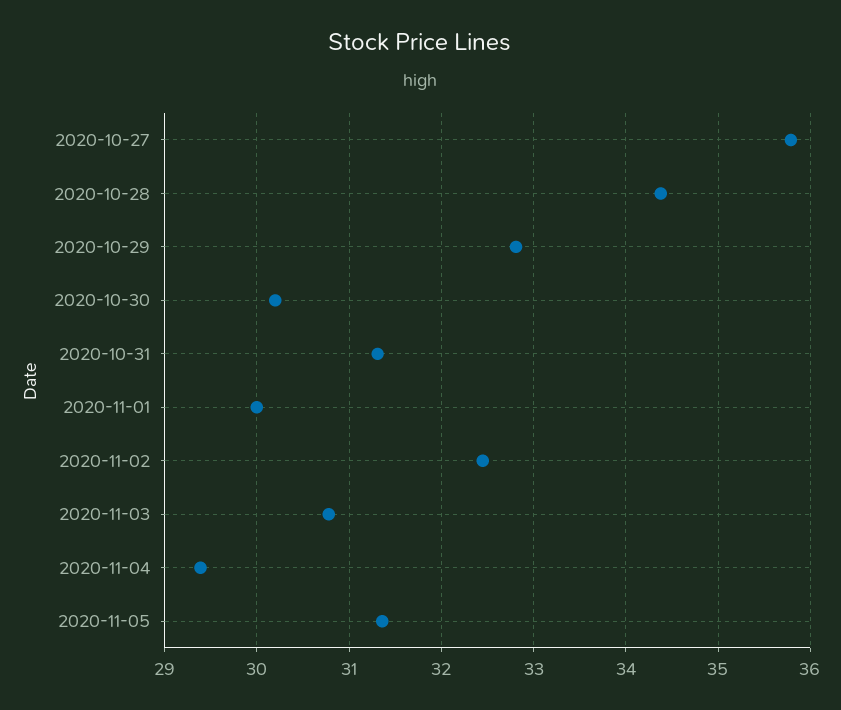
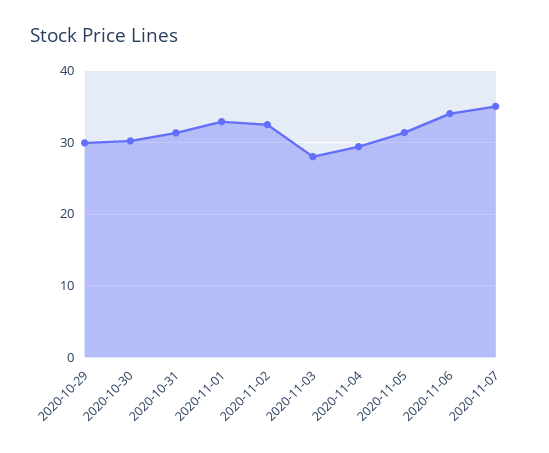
2020-10-27: 35.8 -> none
2020-10-28: 34.4 -> none
2020-10-29: 32.8 -> 30
2020-11-01: 30 -> 33
2020-11-03: 30.8 -> 28
2020-11-06: none -> 34
2020-11-07: none -> 35

